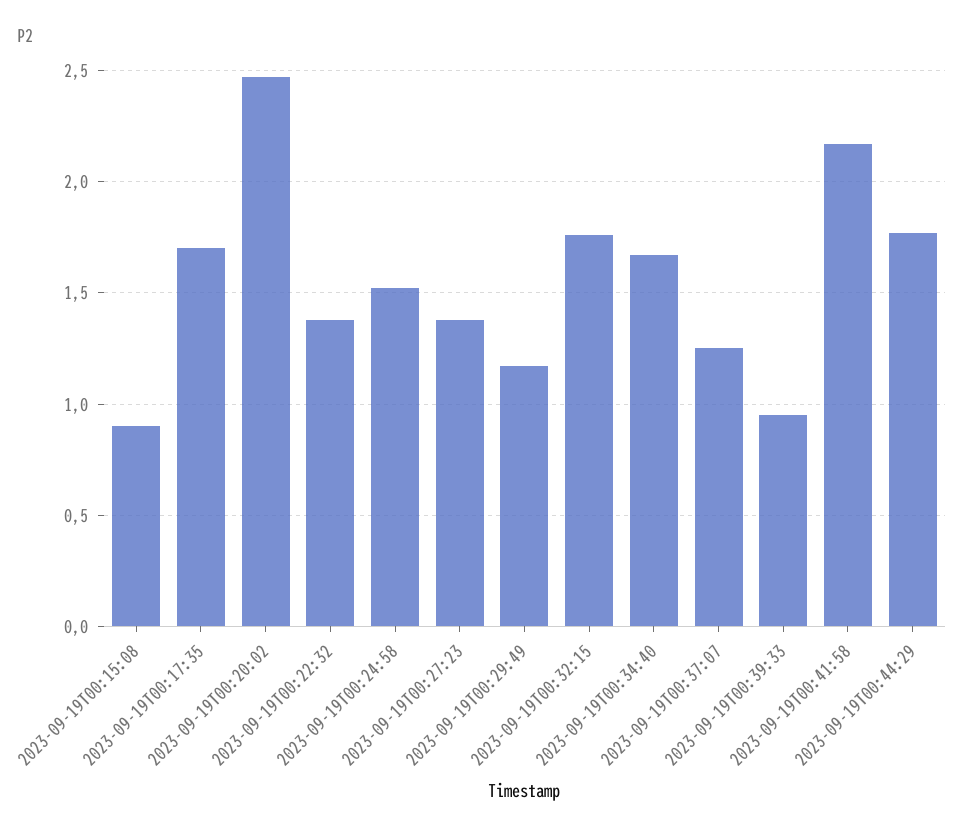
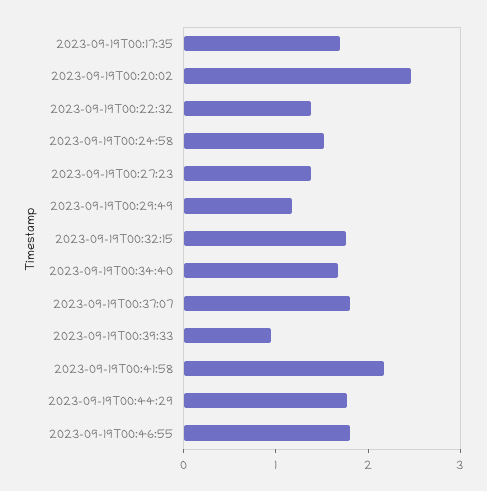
2023-09-19T00:15:08: 0.9 -> none
2023-09-19T00:37:07: 1.25 -> 1.8
2023-09-19T00:46:55: none -> 1.8

